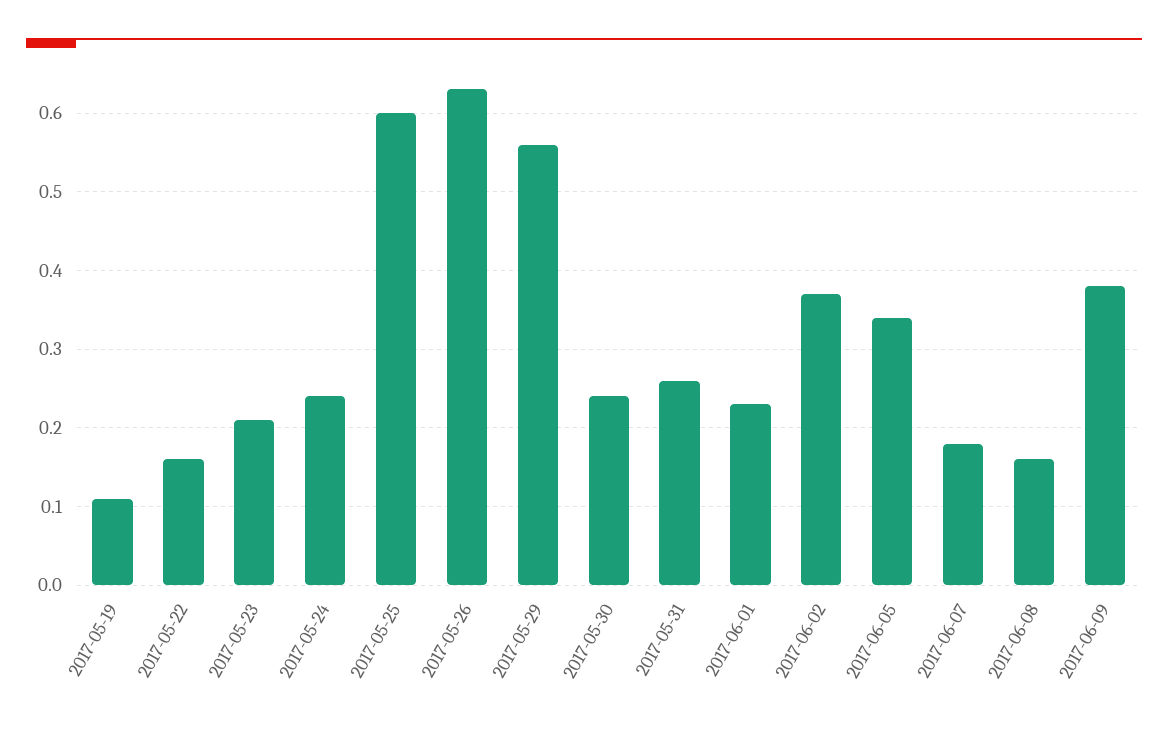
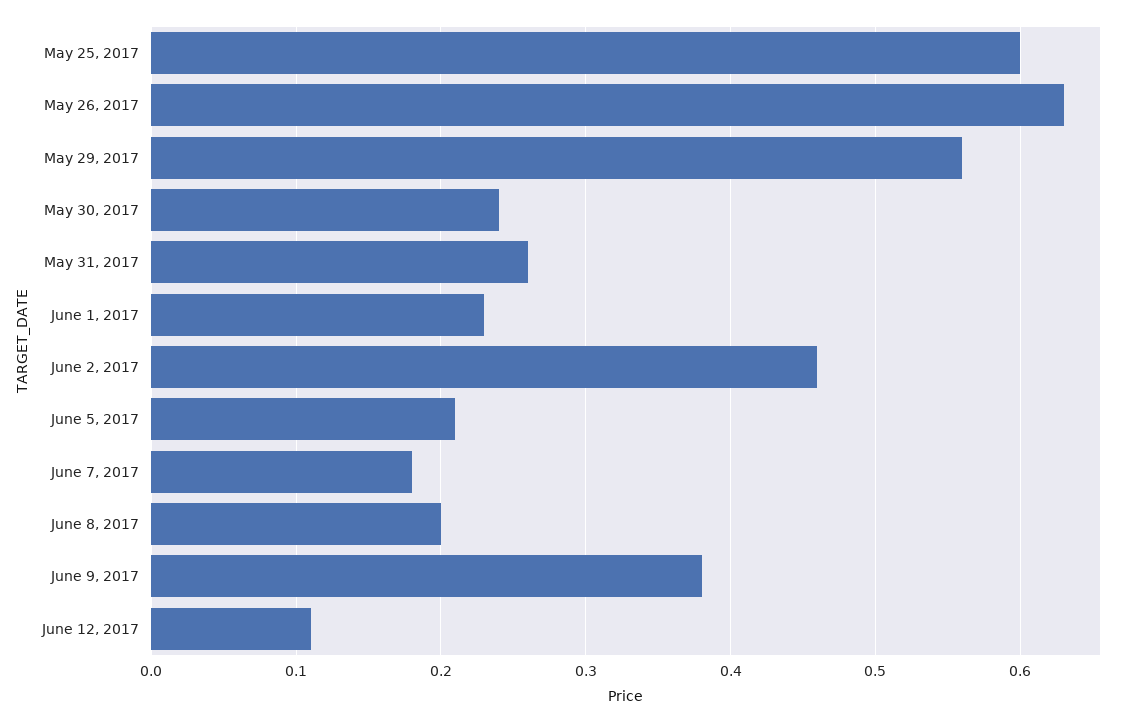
2017-05-19: 0.11 -> none
2017-05-22: 0.16 -> none
2017-05-23: 0.21 -> none
2017-05-24: 0.24 -> none
2017-06-02: 0.37 -> 0.46
2017-06-05: 0.34 -> 0.21
2017-06-08: 0.16 -> 0.2
June 12, 2017: none -> 0.11

